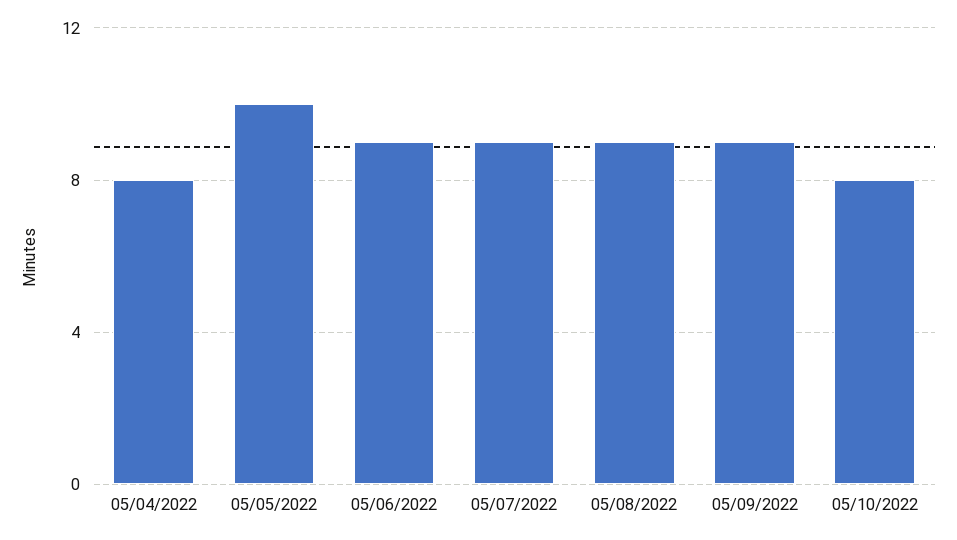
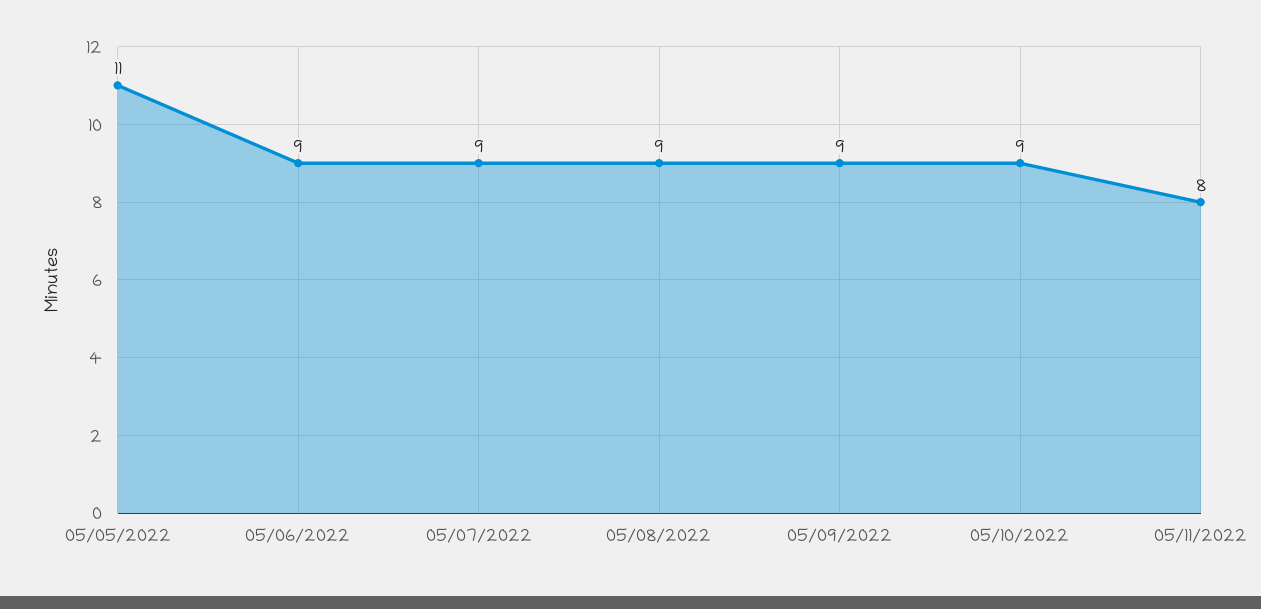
05/04/2022: 8 -> none
05/05/2022: 10 -> 11
05/10/2022: 8 -> 9
05/11/2022: none -> 8

